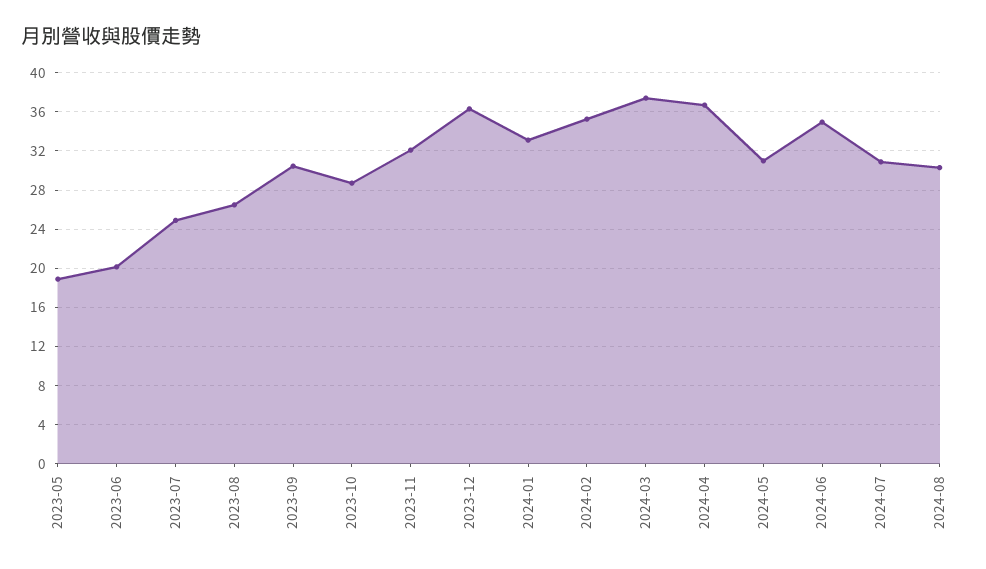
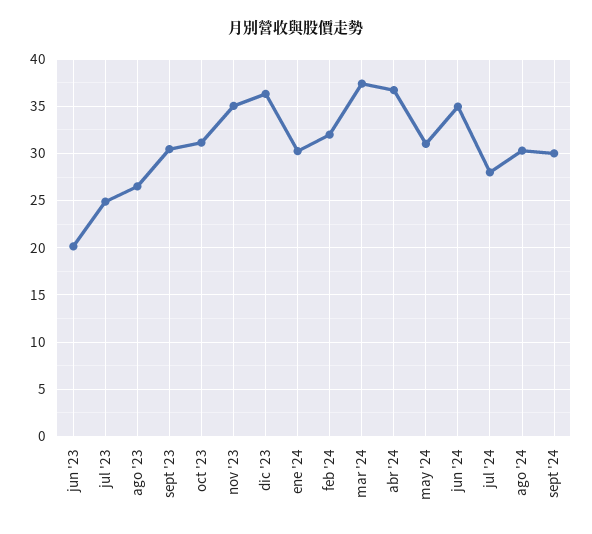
2023-05: 19 -> none
2023-10: 29 -> 31
2023-11: 32 -> 35
2024-01: 33 -> 30
2024-02: 35 -> 32
2024-07: 31 -> 28
sept '24: none -> 30

